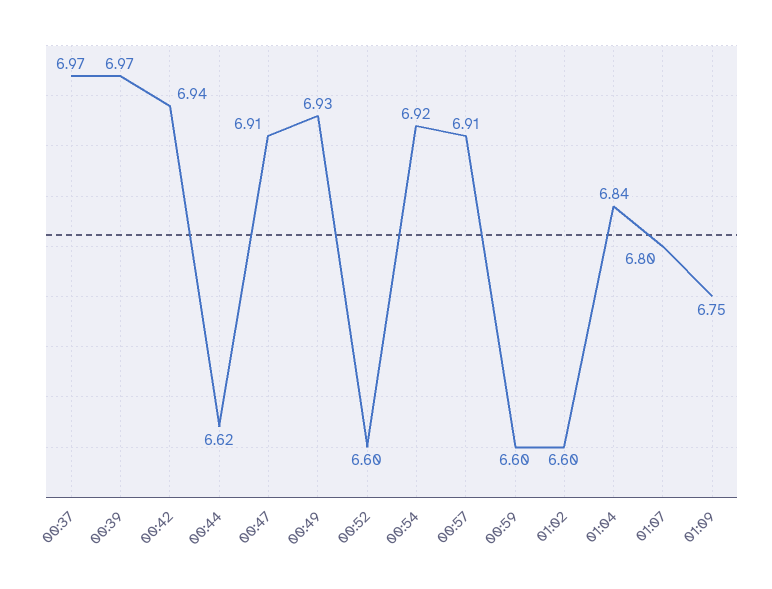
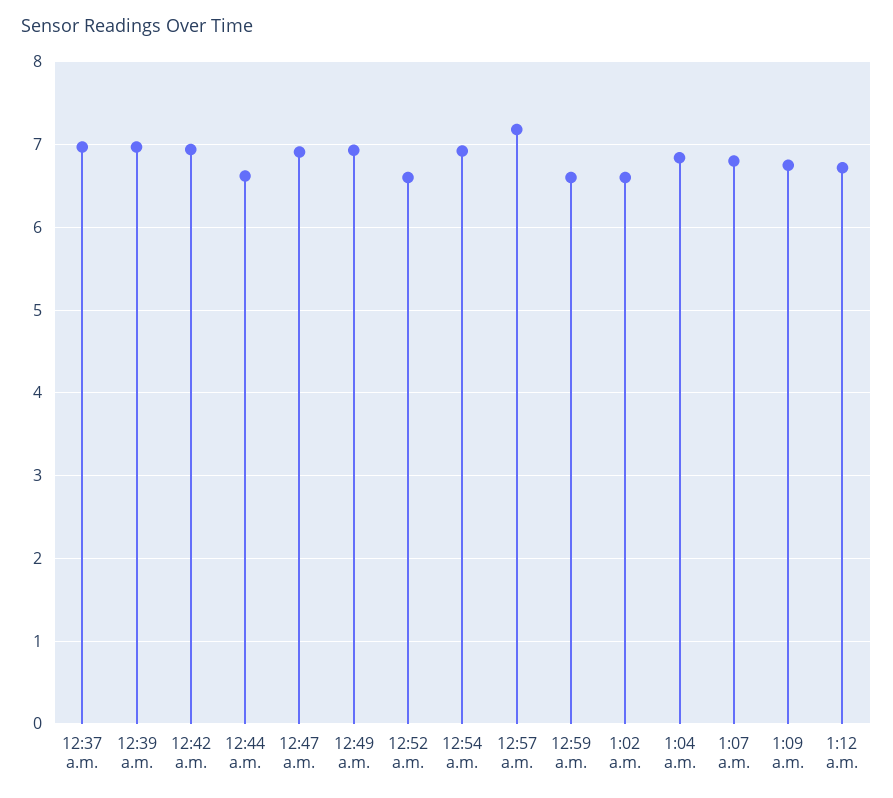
00:57: 6.91 -> 7.2
1:12 a.m.: none -> 6.7

